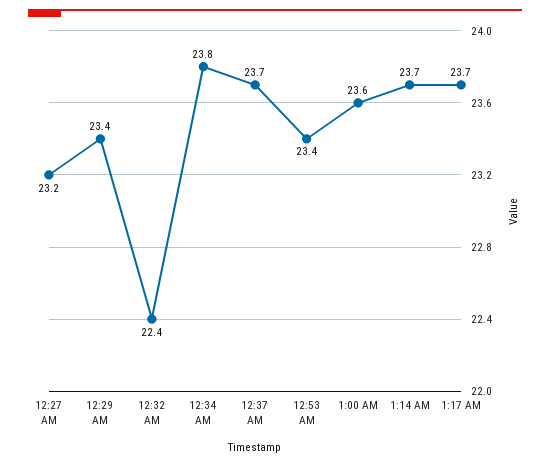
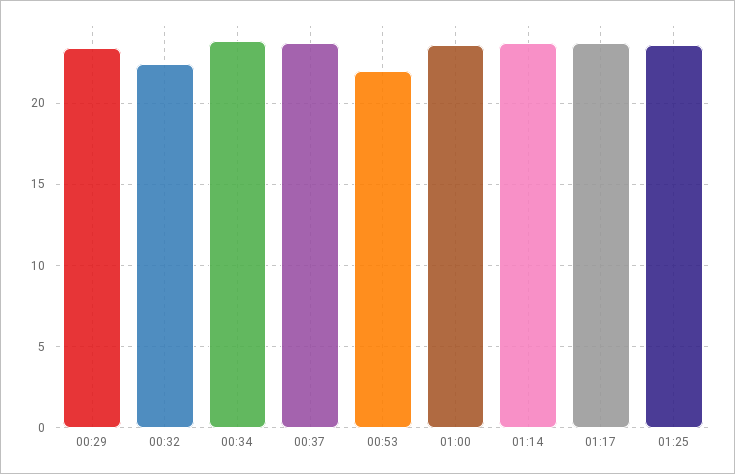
12:27 AM: 23.2 -> none
12:53 AM: 23.4 -> 22
01:25: none -> 23.5

